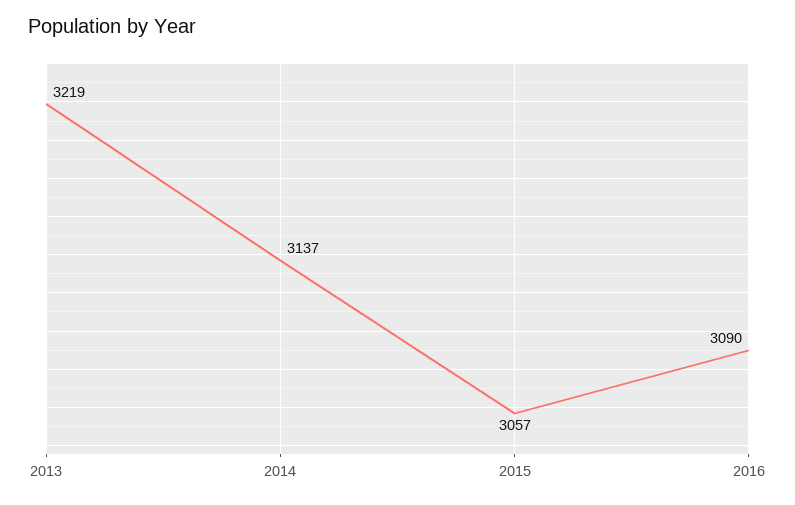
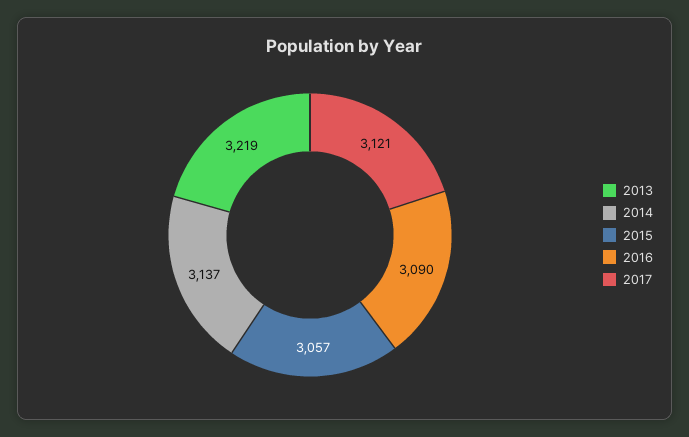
2017: none -> 3121

